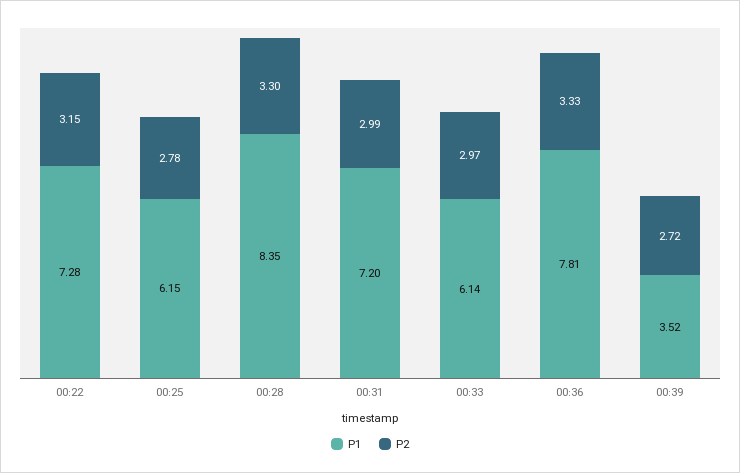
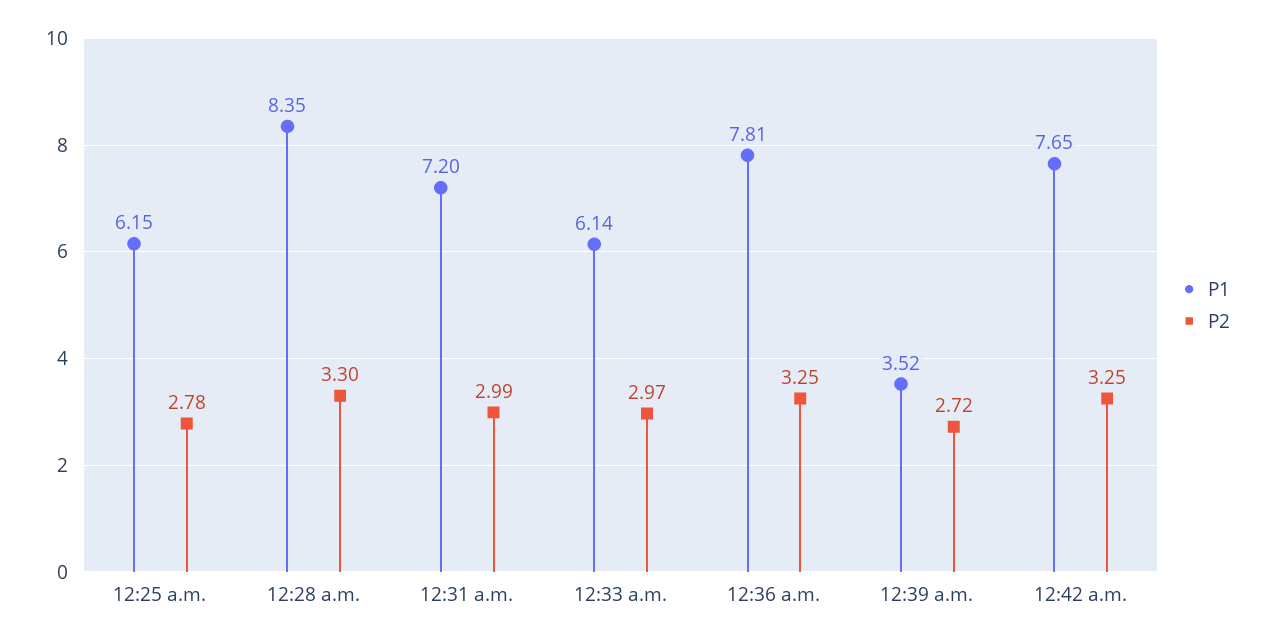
P1, 00:22: 7.28 -> none
P2, 00:22: 3.15 -> none
P2, 00:36: 3.33 -> 3.25
P1, 12:42 a.m.: none -> 7.65
P2, 12:42 a.m.: none -> 3.25

